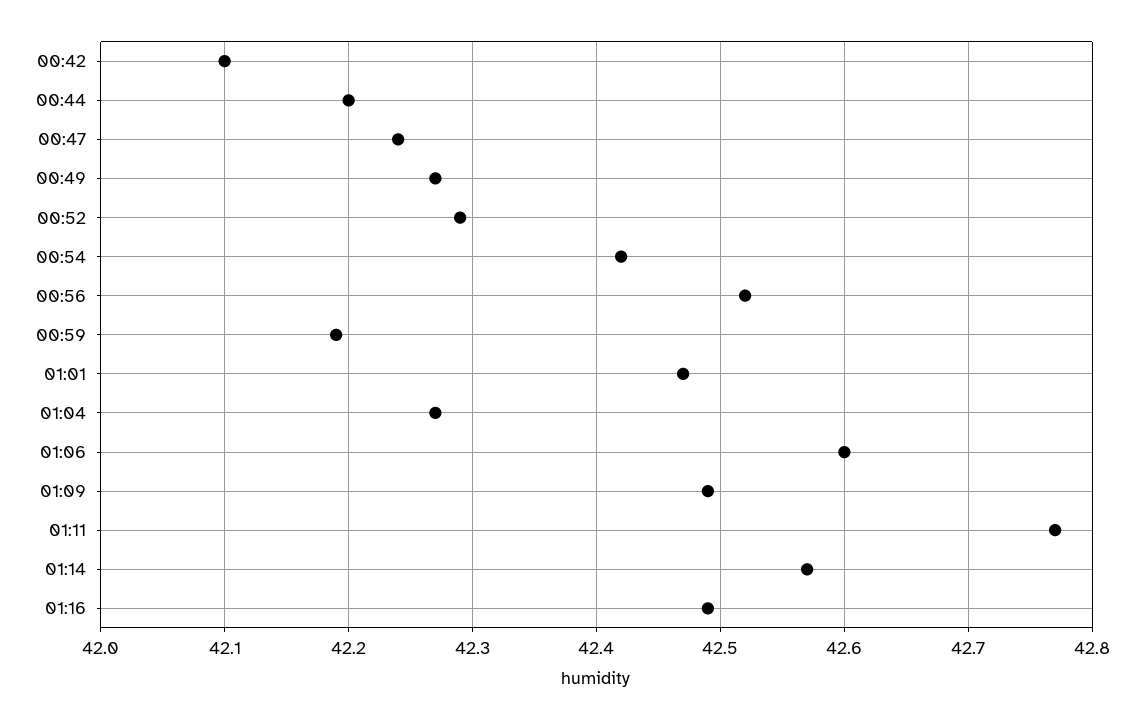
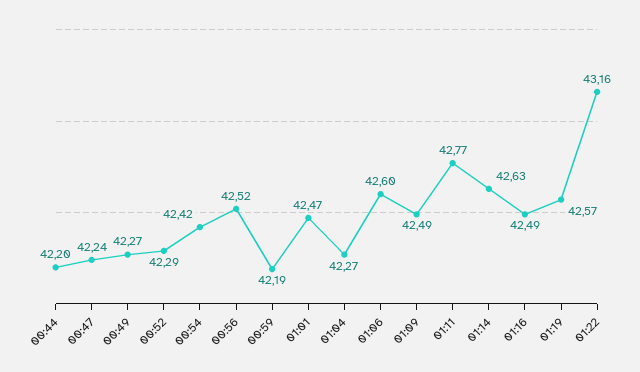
00:42: 42.1 -> none
01:14: 42.57 -> 42.63
01:19: none -> 42.57
01:22: none -> 43.16

